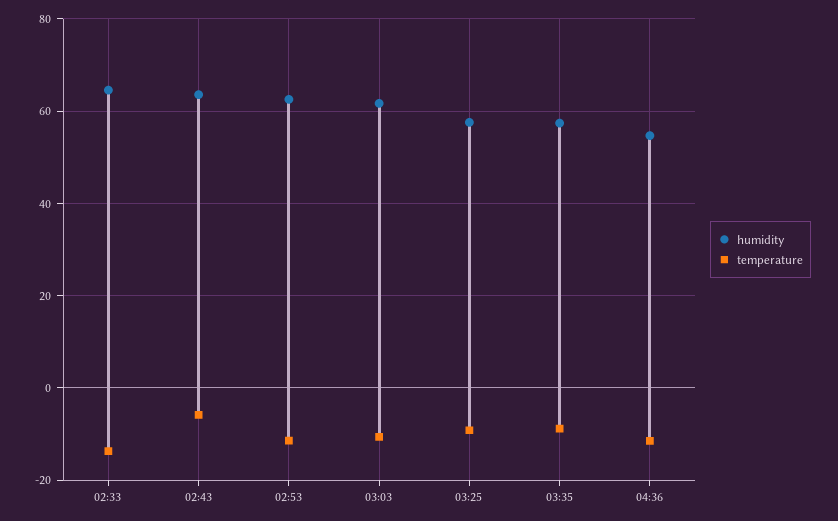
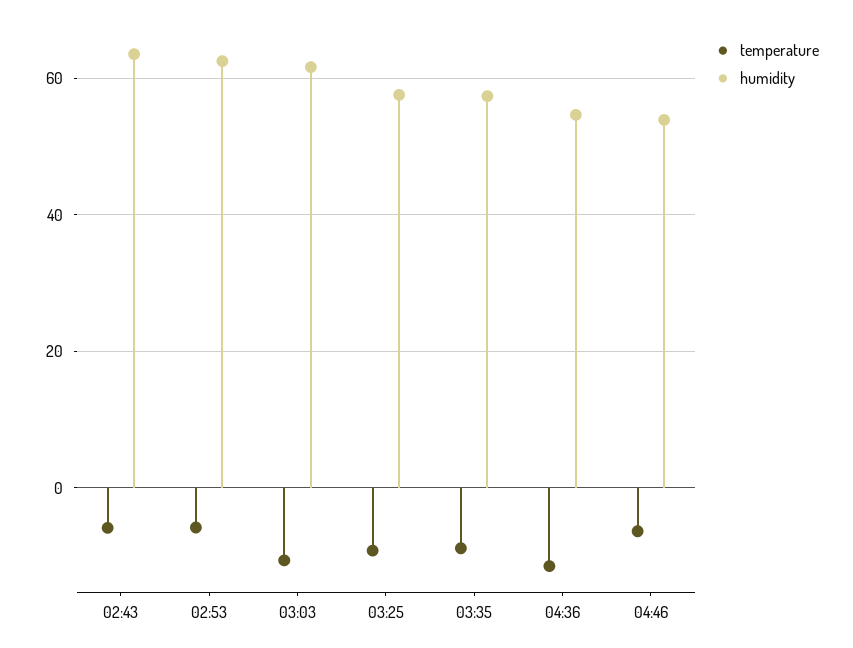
humidity, 02:33: 64 -> none
temperature, 02:33: -14 -> none
temperature, 02:53: -12 -> -6
temperature, 04:46: none -> -6
humidity, 04:46: none -> 54

